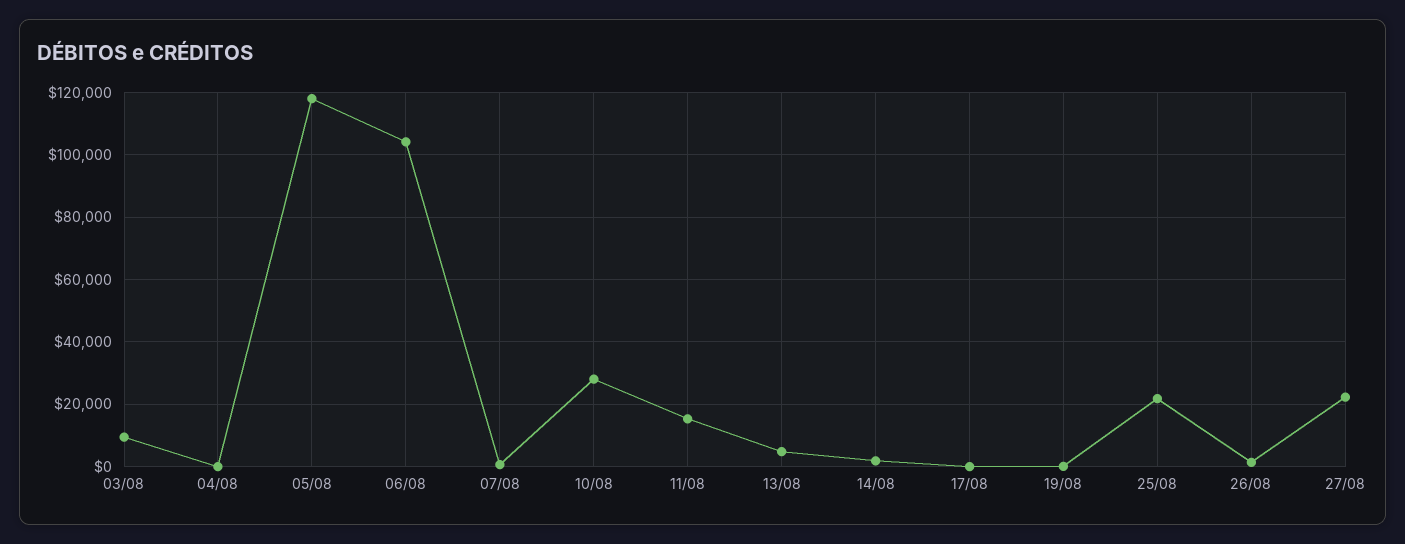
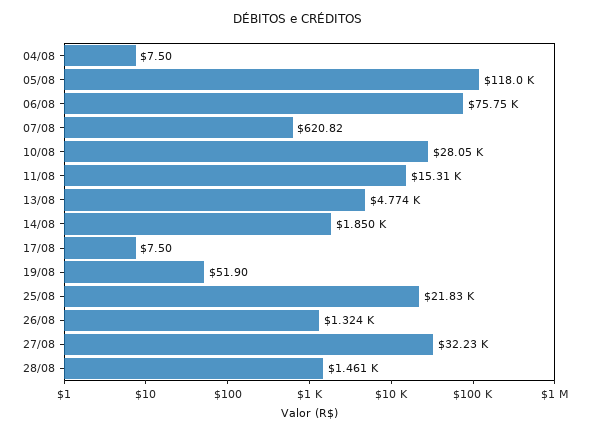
03/08: 10000 -> none
06/08: 104000 -> 75750
27/08: 22000 -> 32230
28/08: none -> 1461

